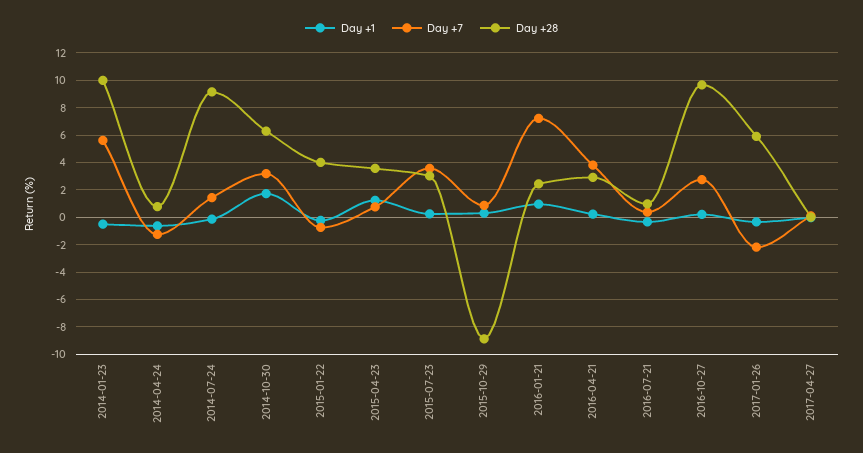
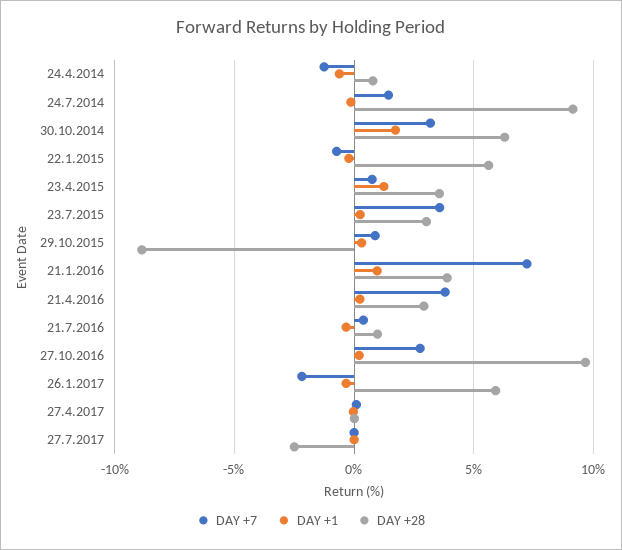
Day +1, 2014-01-23: -0.5 -> none
Day +7, 2014-01-23: 5.5 -> none
Day +28, 2014-01-23: 10 -> none
Day +28, 2015-01-22: 4 -> 5.5
Day +28, 2016-01-21: 2.5 -> 4
Day +7, 27.7.2017: none -> 0
Day +1, 27.7.2017: none -> 0
Day +28, 27.7.2017: none -> -2.5

